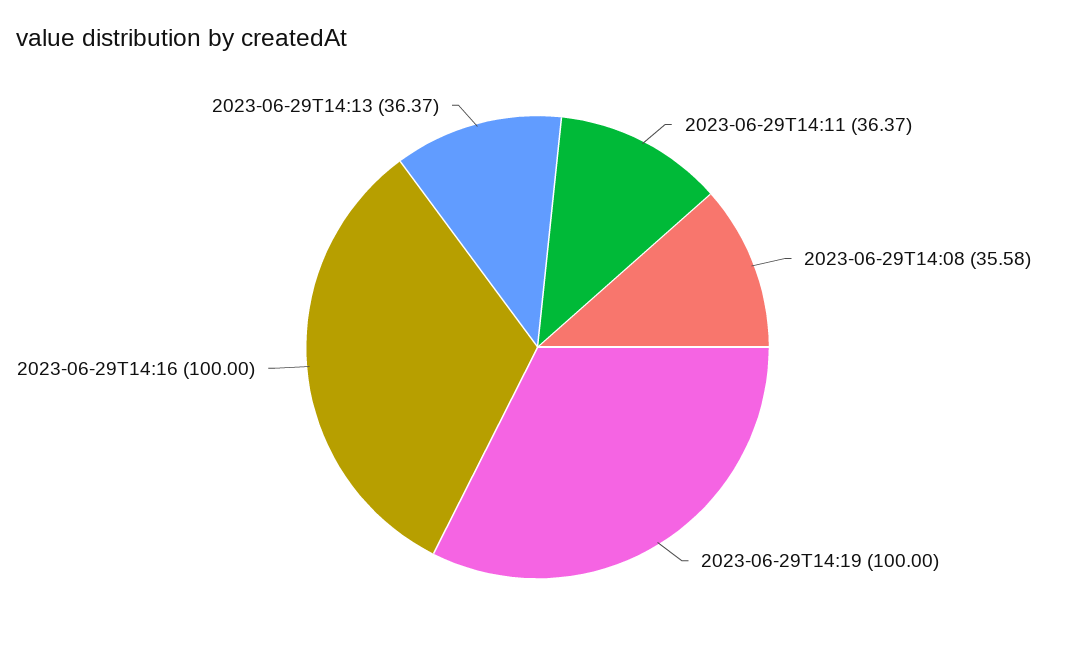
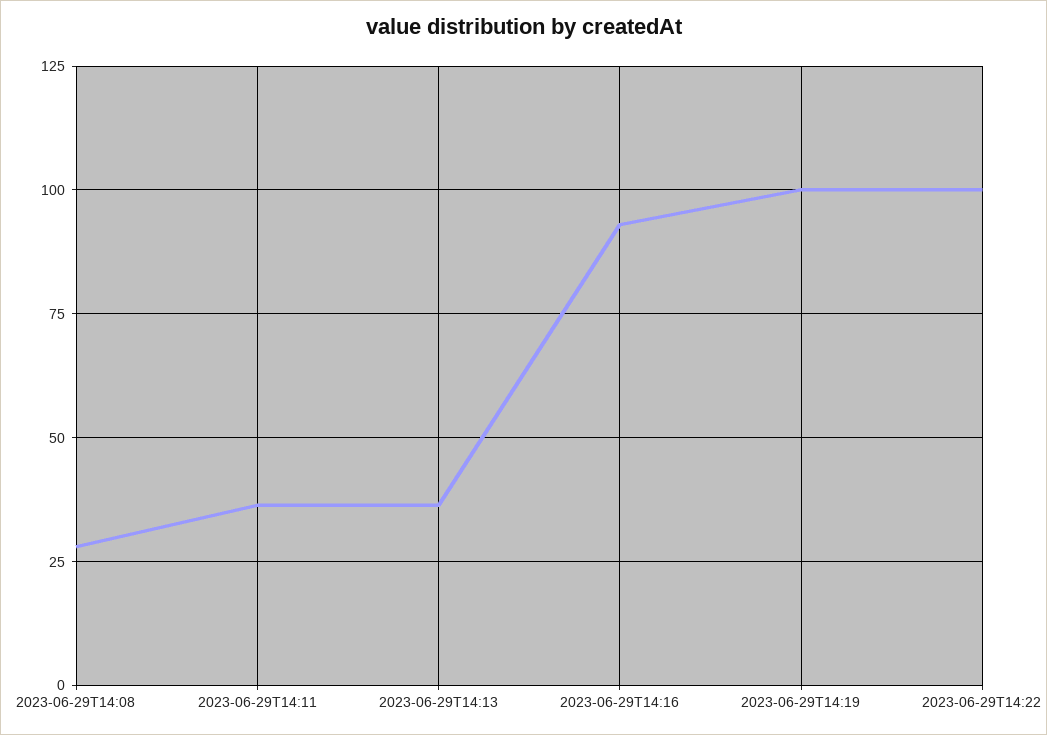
2023-06-29T14:08: 35.58 -> 27.5
2023-06-29T14:16: 100 -> 92.5
2023-06-29T14:22: none -> 100

